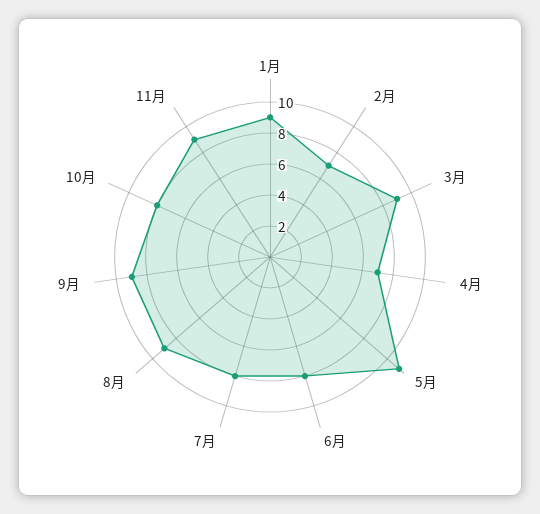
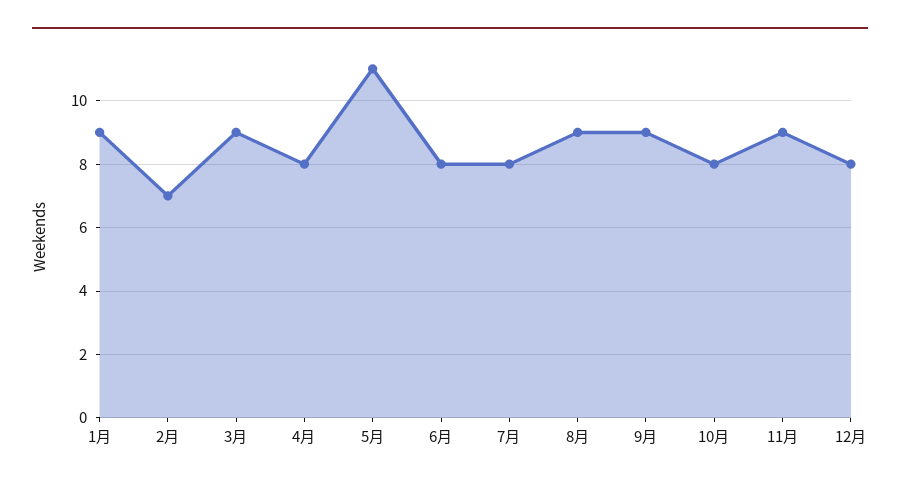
4月: 7 -> 8
12月: none -> 8

